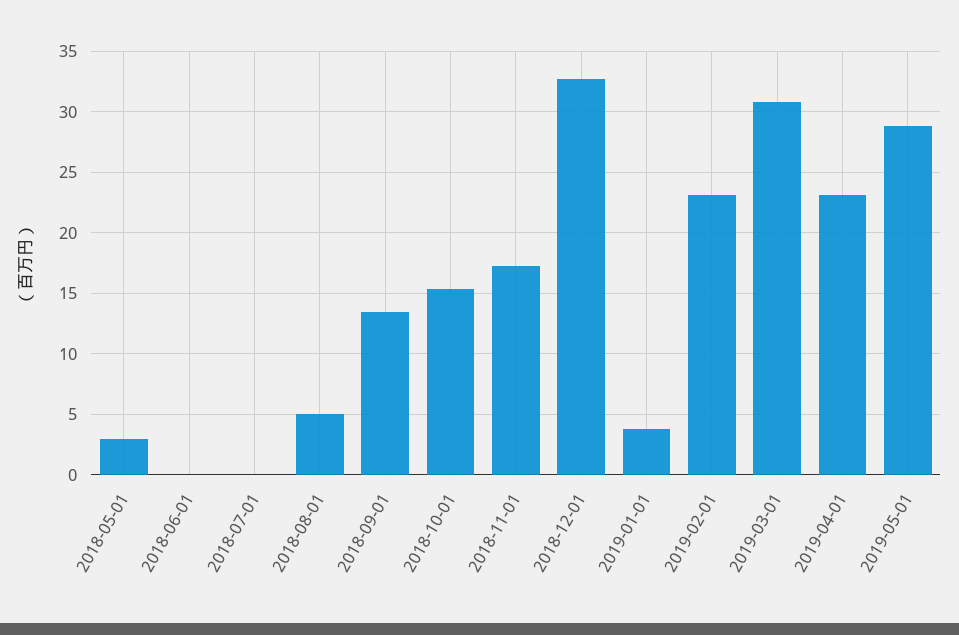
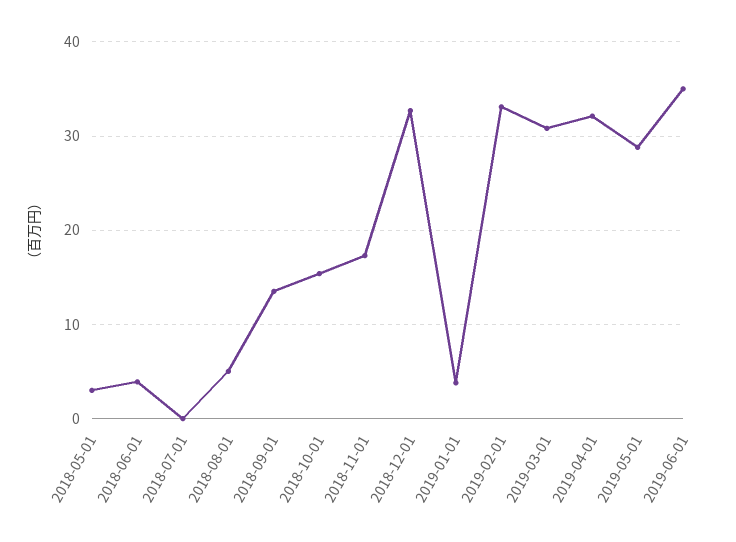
2018-06-01: 0 -> 4
2019-02-01: 23 -> 33
2019-04-01: 23 -> 32
2019-06-01: none -> 35

